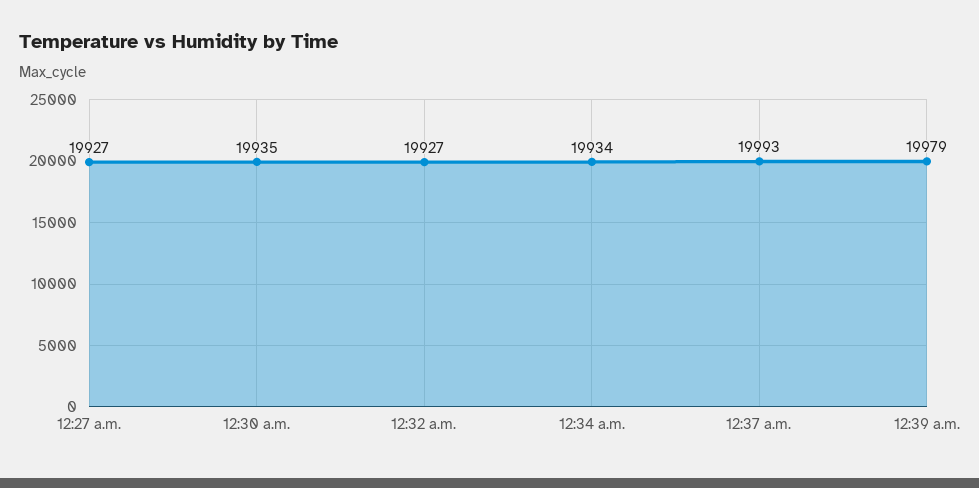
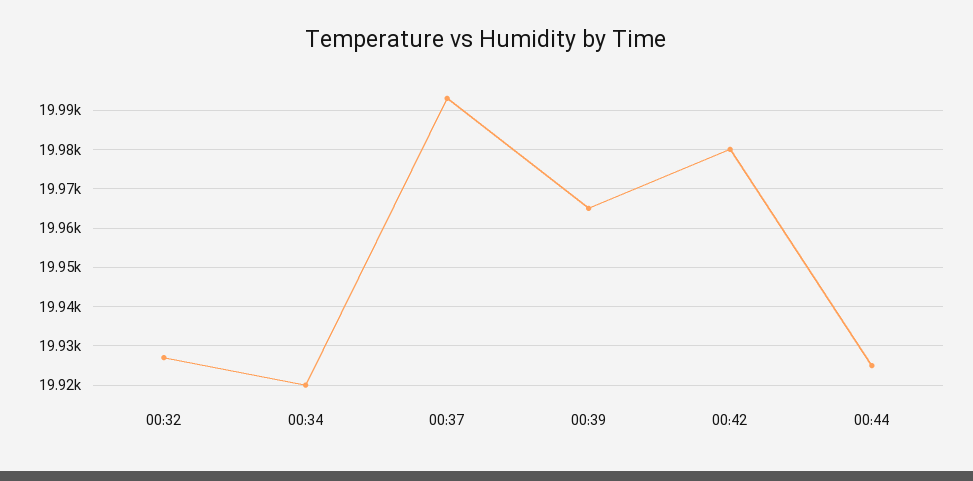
12:27 a.m.: 19927 -> none
12:30 a.m.: 19935 -> none
12:34 a.m.: 19934 -> 19920
12:39 a.m.: 19979 -> 19965
00:42: none -> 19980
00:44: none -> 19925

